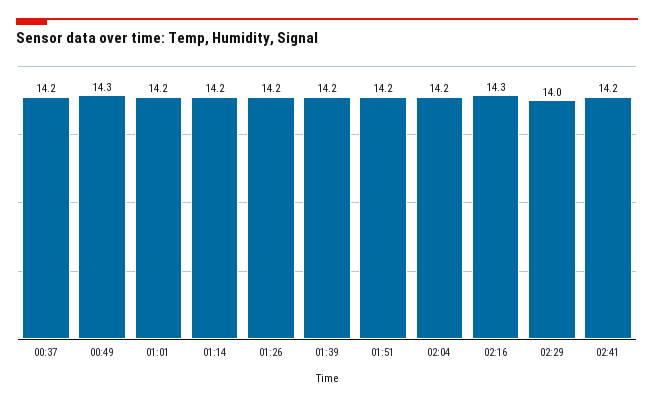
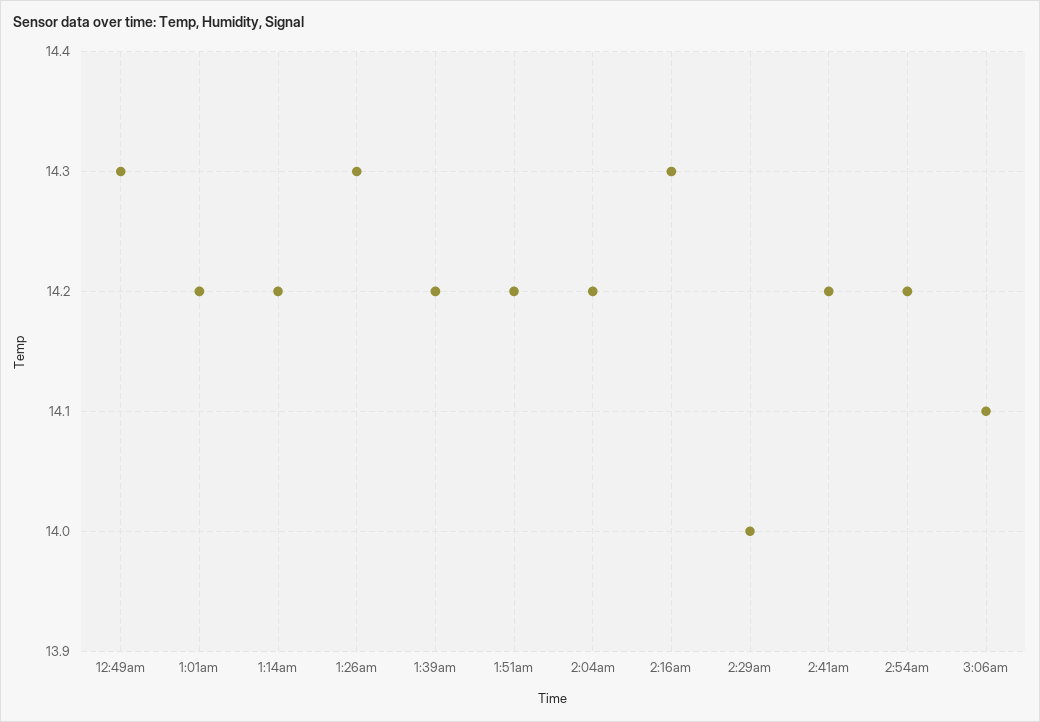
00:37: 14.2 -> none
01:26: 14.2 -> 14.3
2:54am: none -> 14.2
3:06am: none -> 14.1

